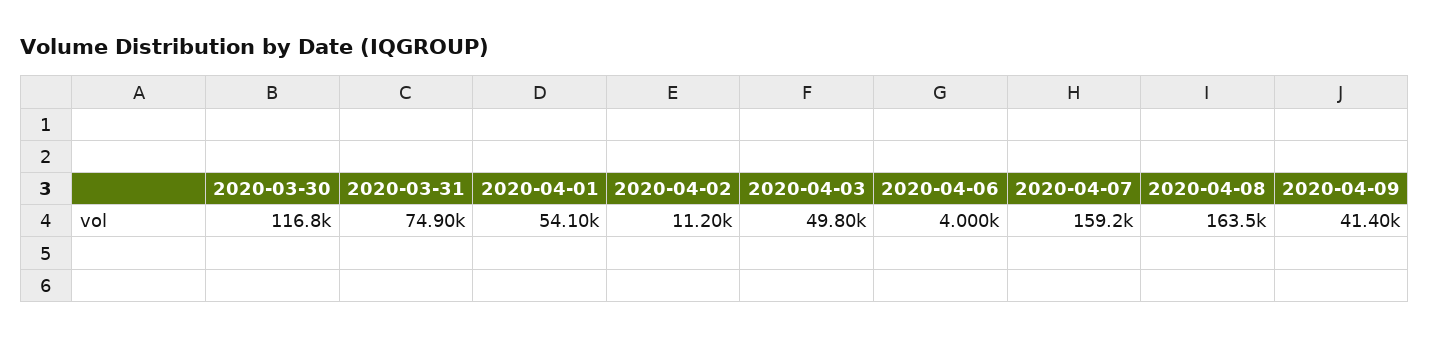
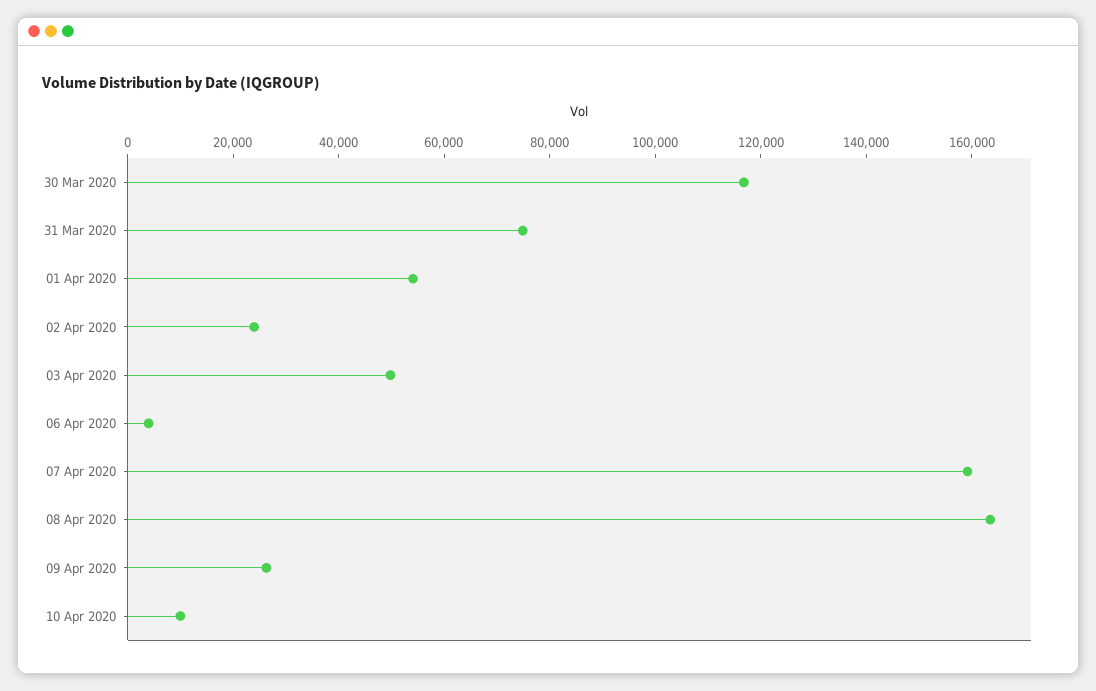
2020-04-02: 11200 -> 25000
2020-04-09: 41400 -> 25000
10 Apr 2020: none -> 10000

